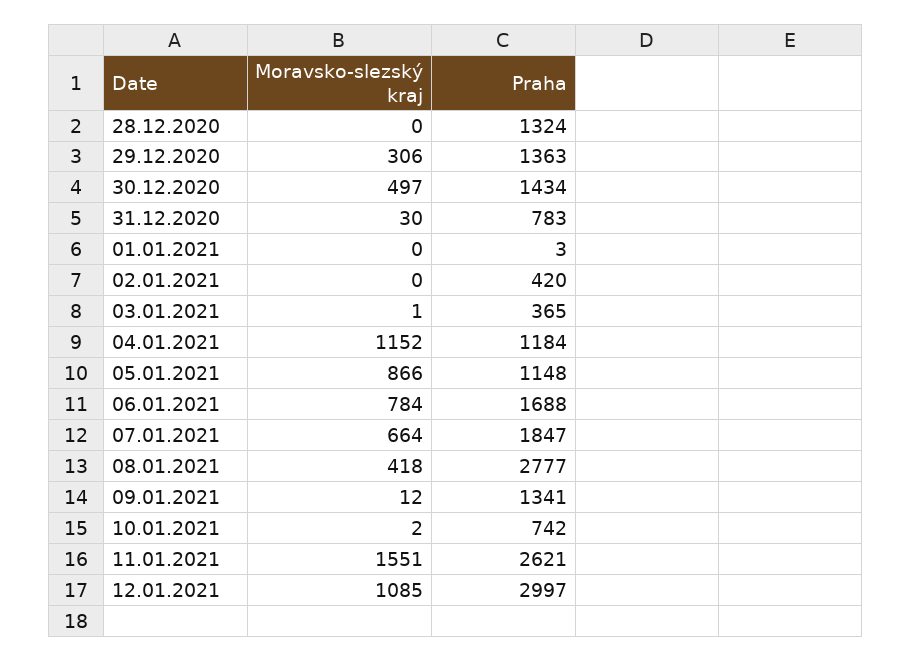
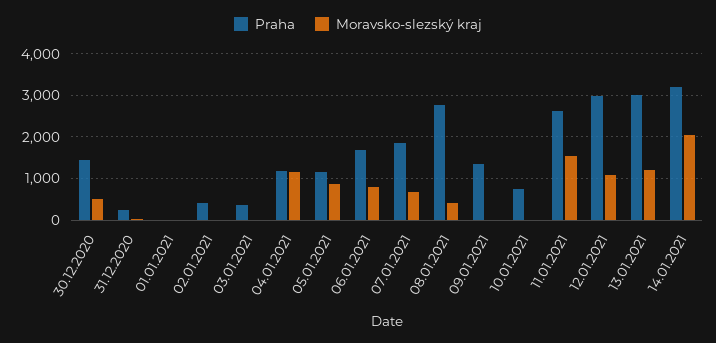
Moravsko-slezský kraj, 28.12.2020: 0 -> none
Praha, 28.12.2020: 1324 -> none
Moravsko-slezský kraj, 29.12.2020: 306 -> none
Praha, 29.12.2020: 1363 -> none
Praha, 31.12.2020: 783 -> 200
Praha, 13.01.2021: none -> 3000
Moravsko-slezský kraj, 13.01.2021: none -> 1200
Praha, 14.01.2021: none -> 3200
Moravsko-slezský kraj, 14.01.2021: none -> 2000

